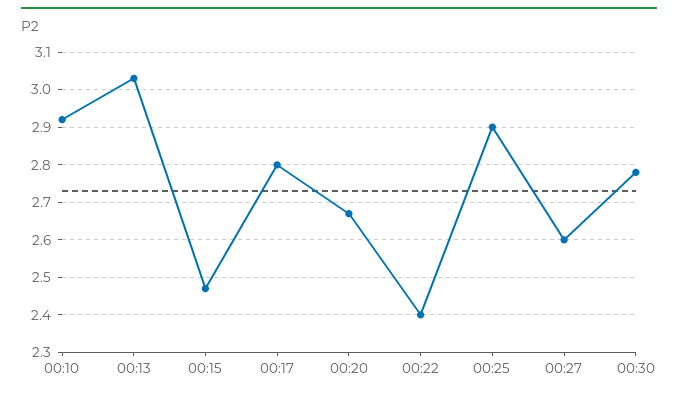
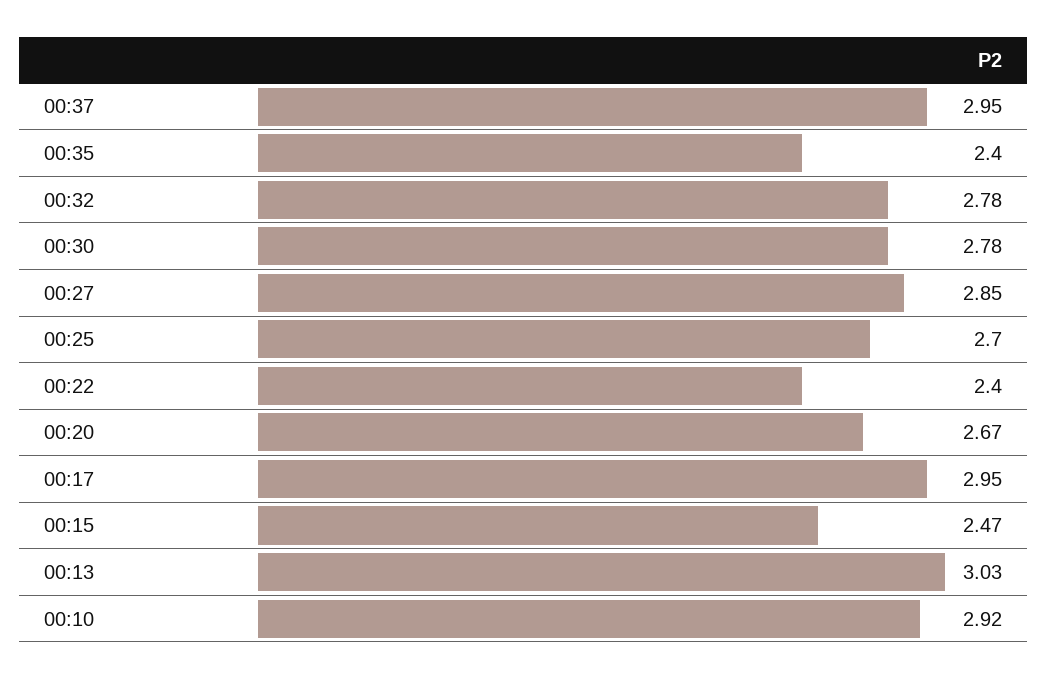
00:17: 2.8 -> 2.95
00:25: 2.9 -> 2.7
00:27: 2.6 -> 2.85
00:37: none -> 2.95
00:35: none -> 2.4
00:32: none -> 2.78

